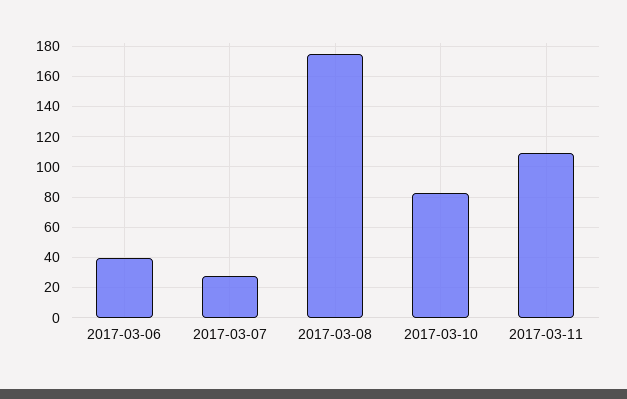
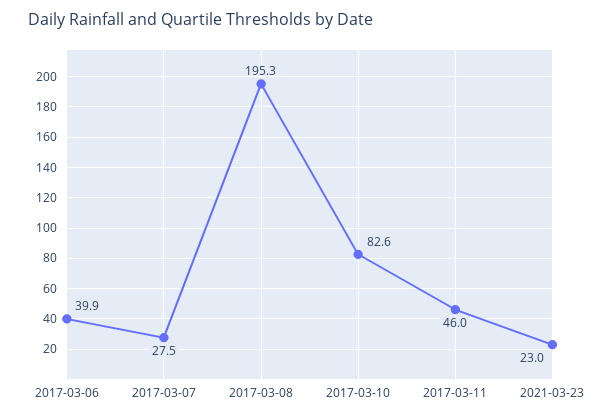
2017-03-08: 175 -> 195.3
2017-03-11: 110 -> 46
2021-03-23: none -> 23

